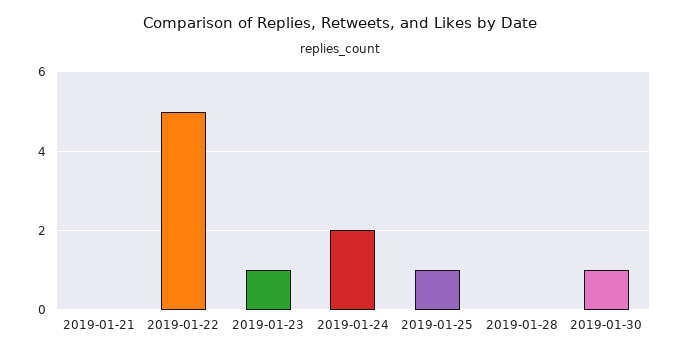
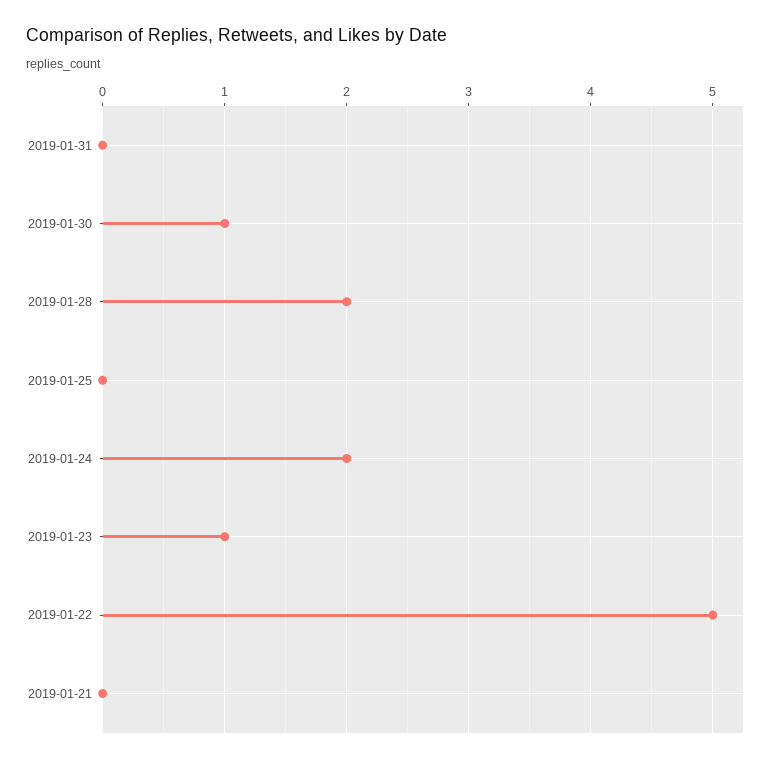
2019-01-25: 1 -> 0
2019-01-28: 0 -> 2
2019-01-31: none -> 0

